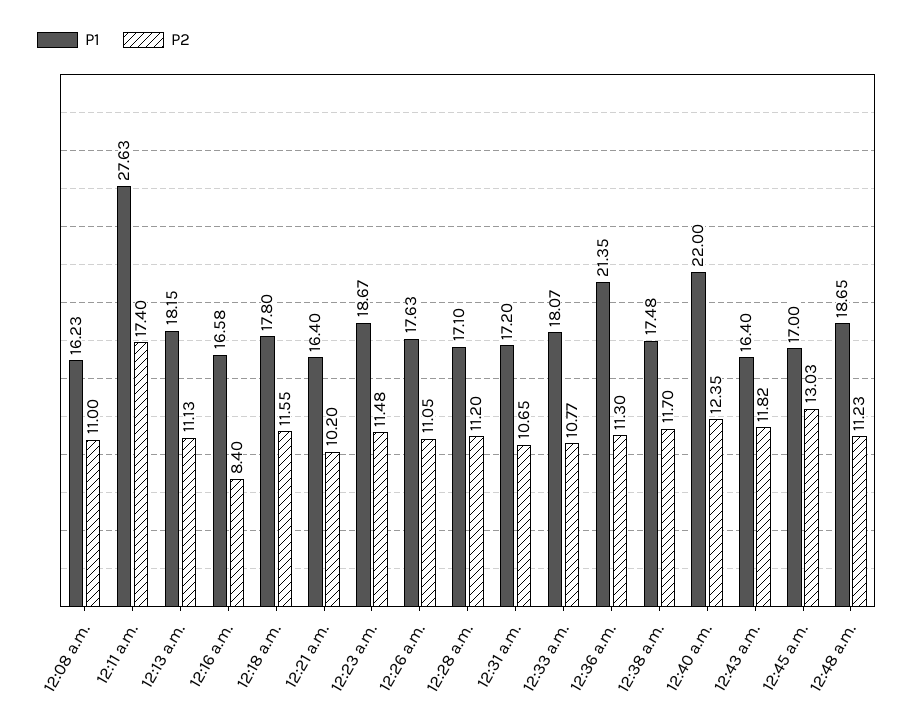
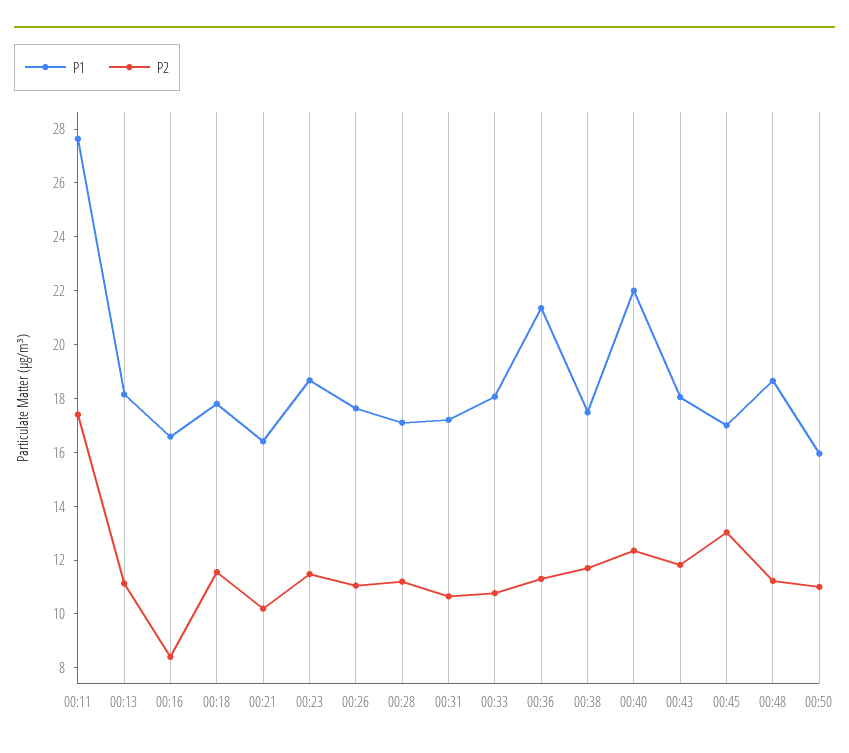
P1, 12:08 a.m.: 16.23 -> none
P2, 12:08 a.m.: 11 -> none
P1, 12:43 a.m.: 16.4 -> 18
P1, 00:50: none -> 16
P2, 00:50: none -> 11

